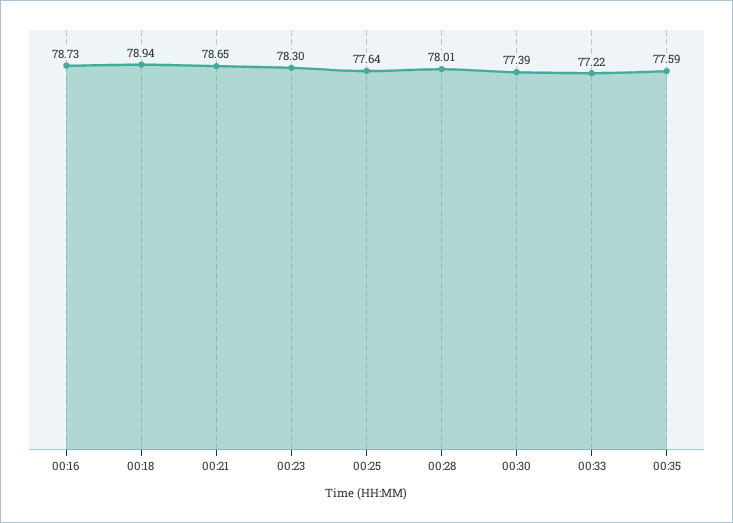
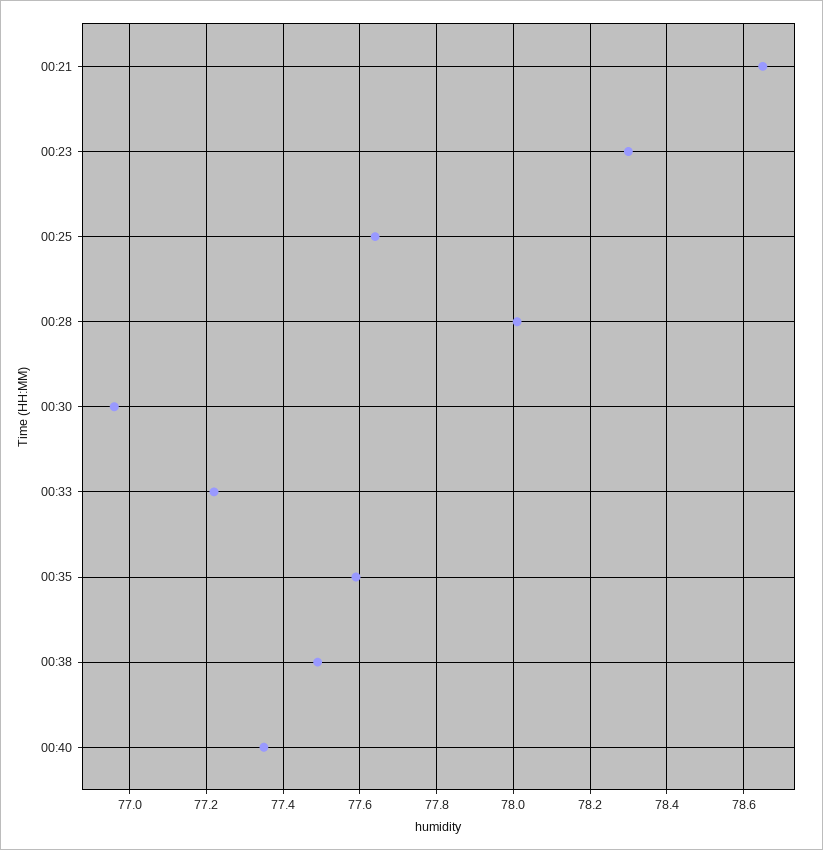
00:16: 78.73 -> none
00:18: 78.94 -> none
00:30: 77.39 -> 76.95
00:38: none -> 77.5
00:40: none -> 77.35

